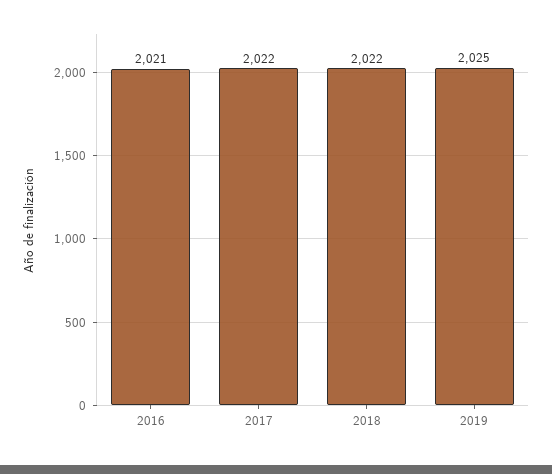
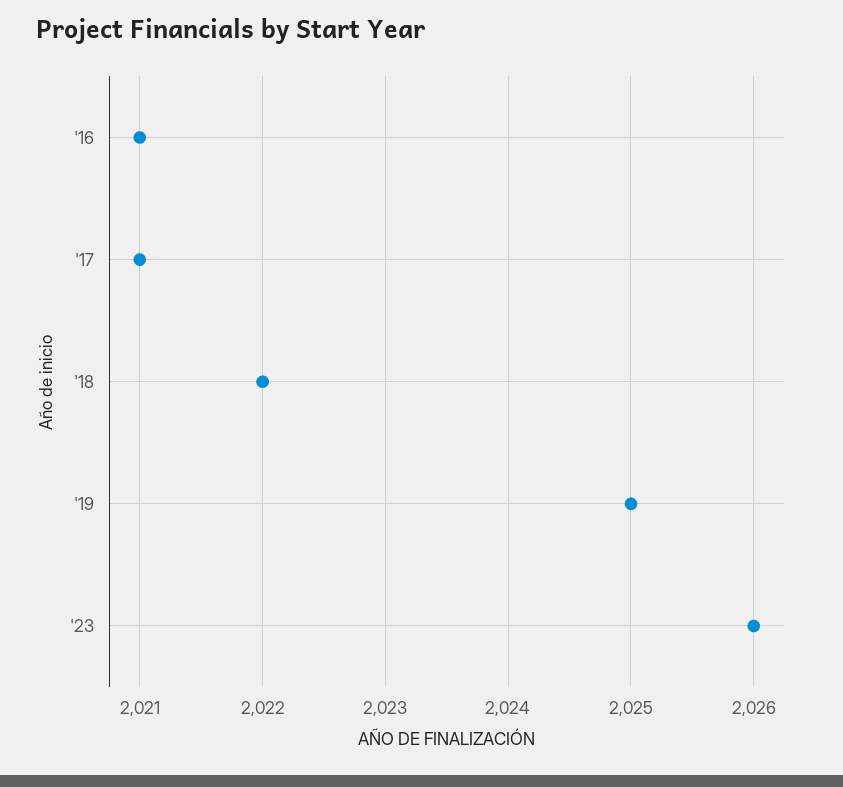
2017: 2022 -> 2021
'23: none -> 2026

